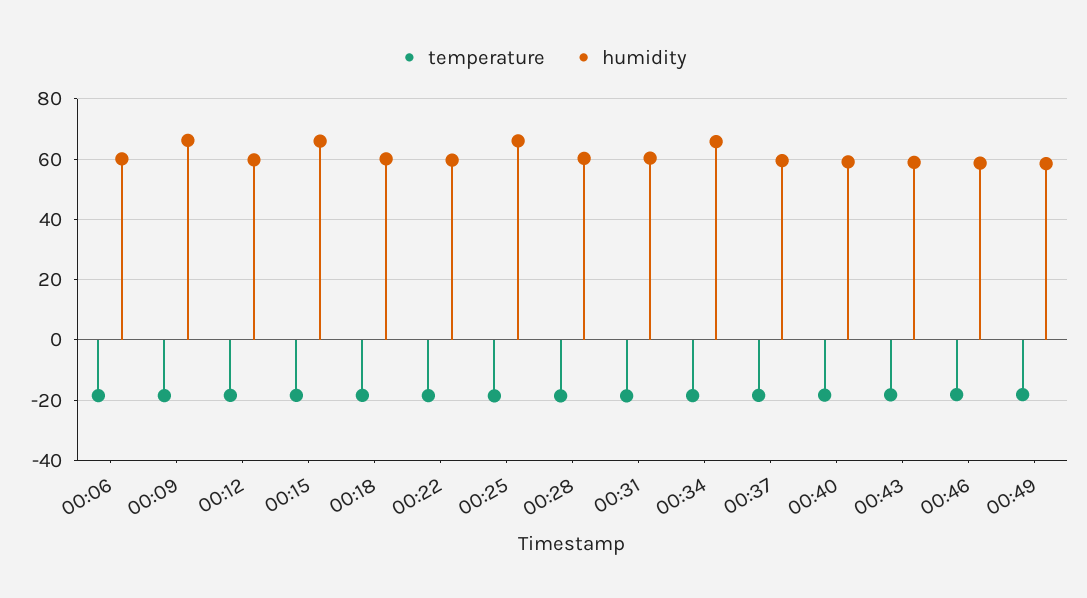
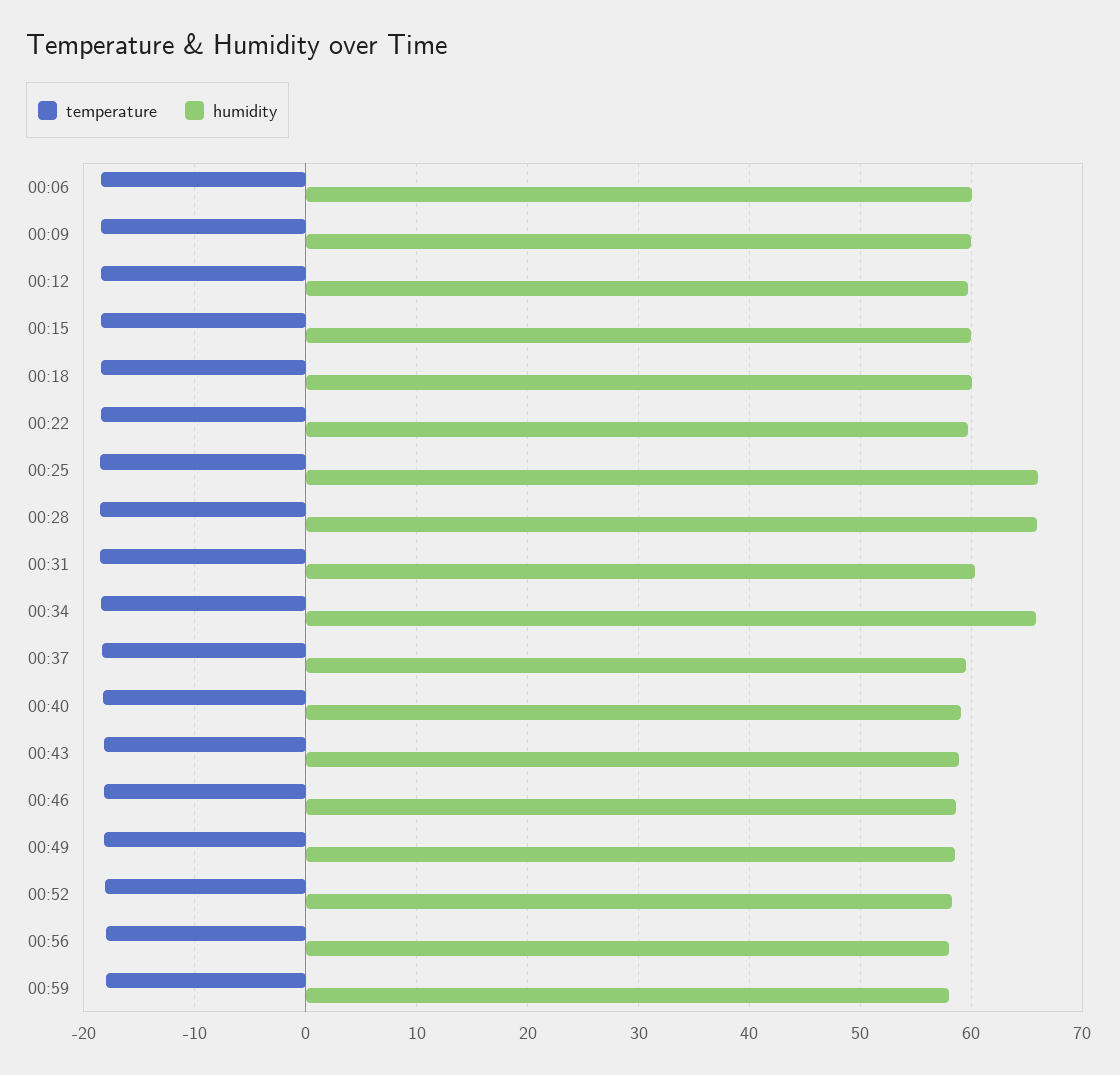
humidity, 00:09: 66 -> 60
humidity, 00:15: 66 -> 60
humidity, 00:28: 60 -> 66
temperature, 00:52: none -> -18
humidity, 00:52: none -> 58
temperature, 00:56: none -> -18
humidity, 00:56: none -> 58
temperature, 00:59: none -> -18
humidity, 00:59: none -> 58

